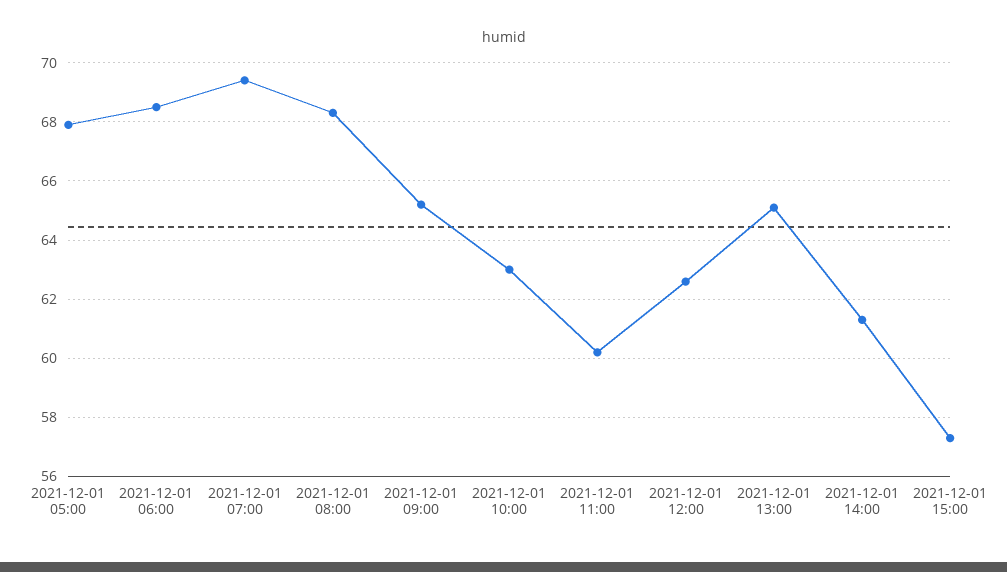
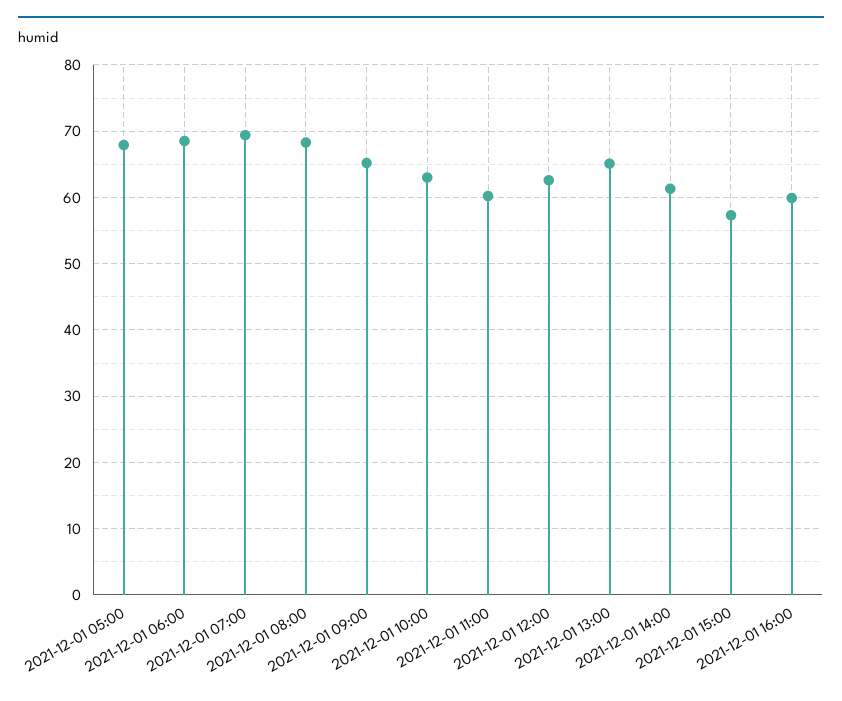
2021-12-01 16:00: none -> 60

